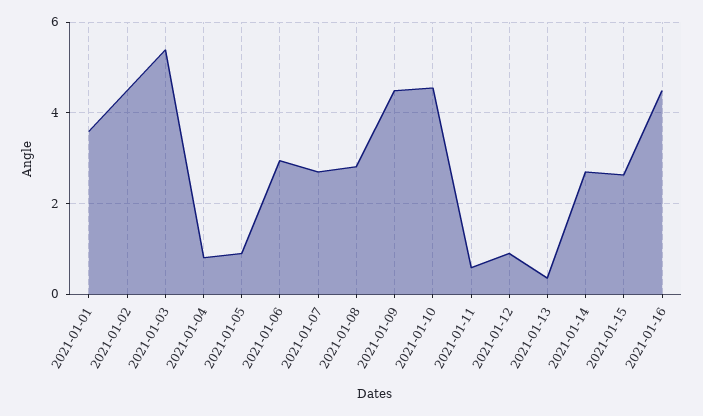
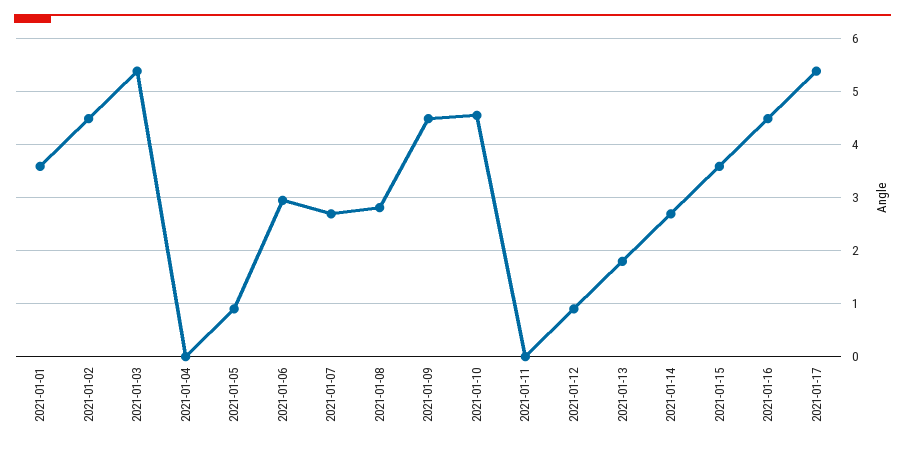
2021-01-04: 0.8 -> 0
2021-01-11: 0.6 -> 0
2021-01-13: 0.4 -> 1.8
2021-01-15: 2.6 -> 3.6
2021-01-17: none -> 5.4

